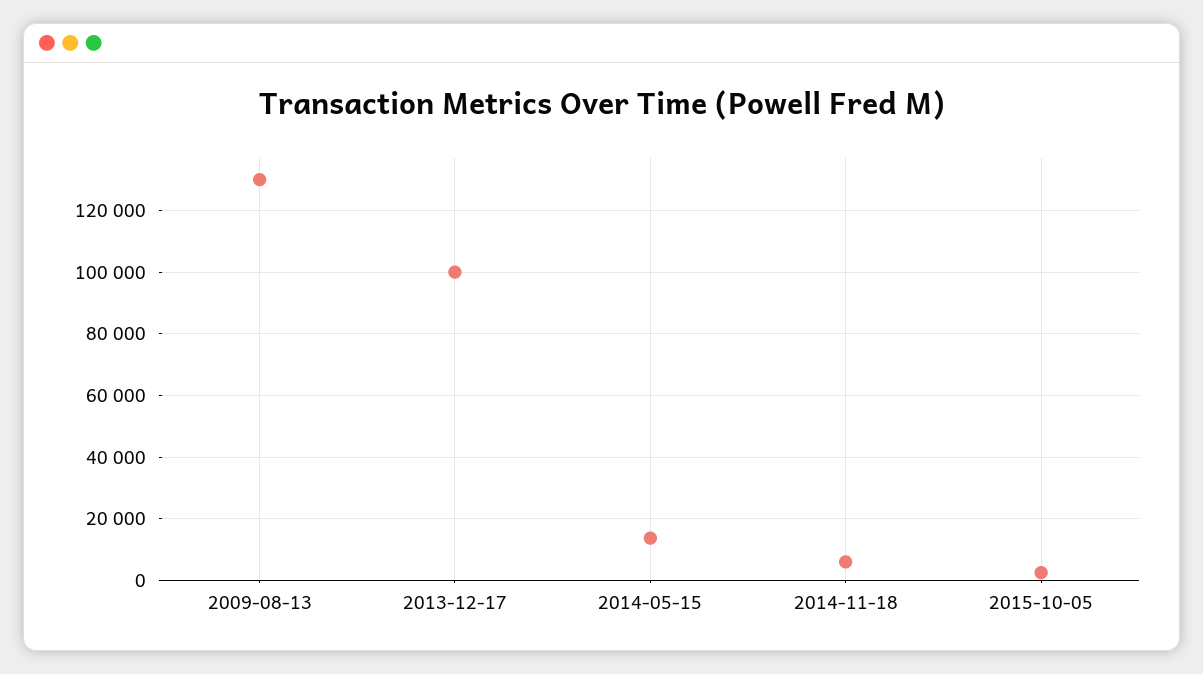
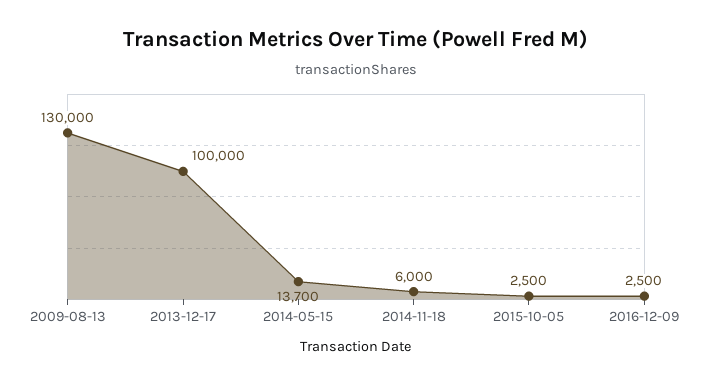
2016-12-09: none -> 2500

